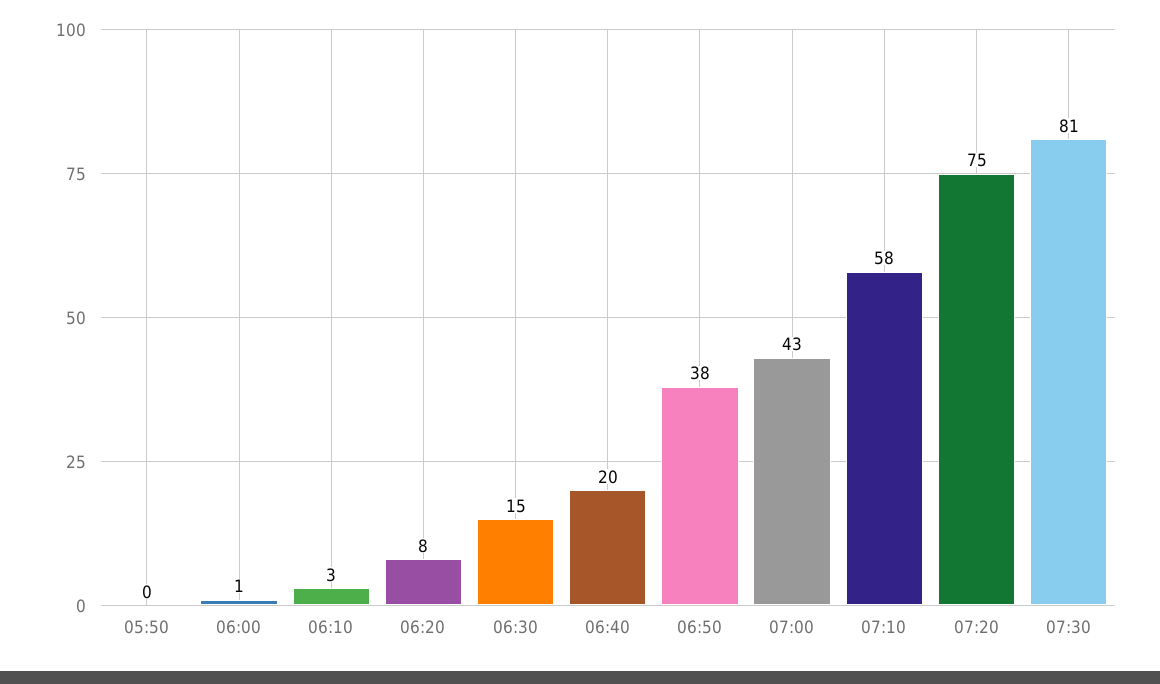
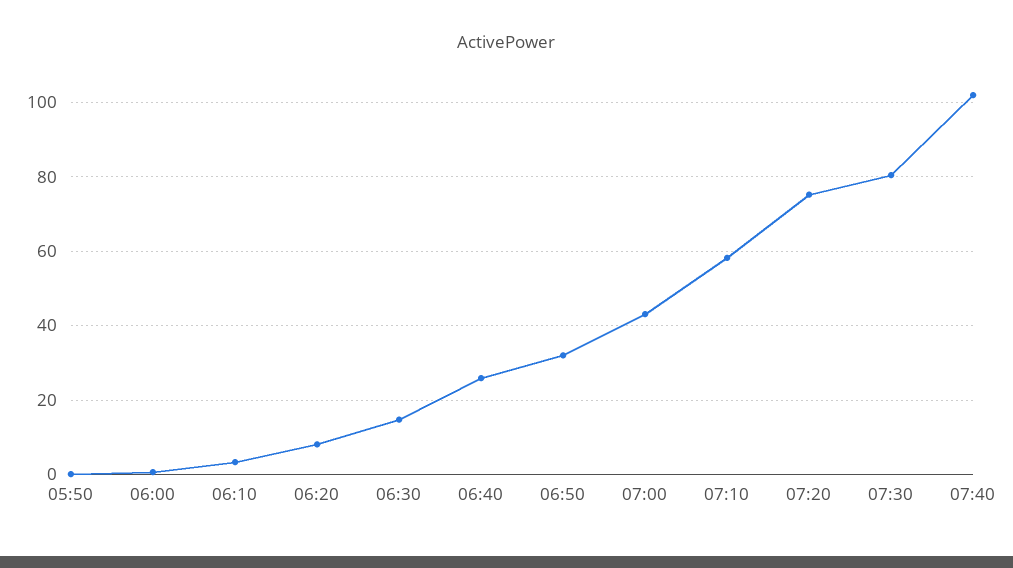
06:40: 20 -> 26
06:50: 38 -> 32
07:40: none -> 102

